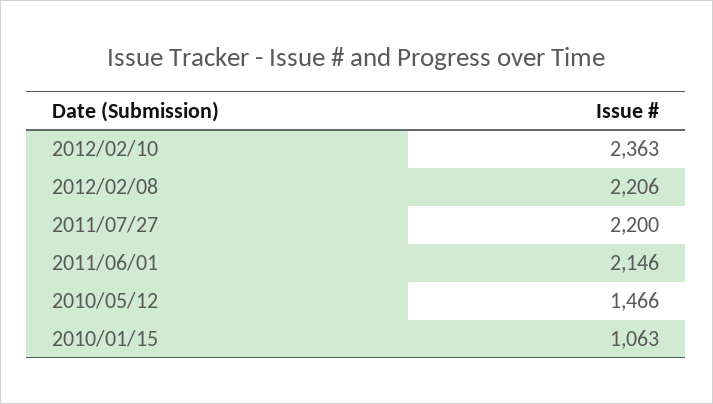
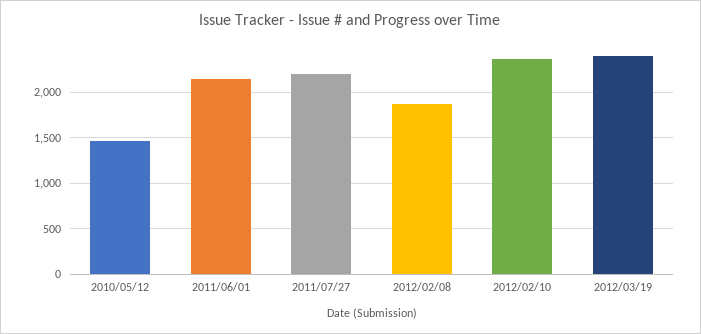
2012/02/08: 2206 -> 1900
2010/01/15: 1063 -> none
2012/03/19: none -> 2400

